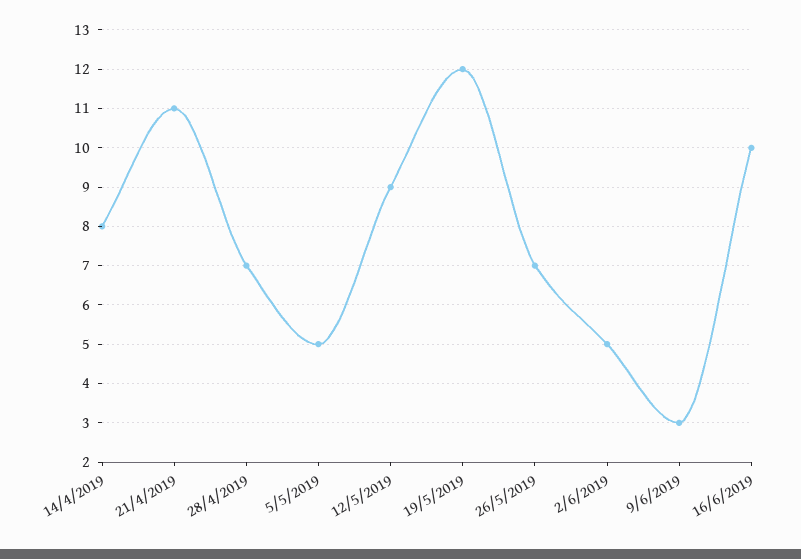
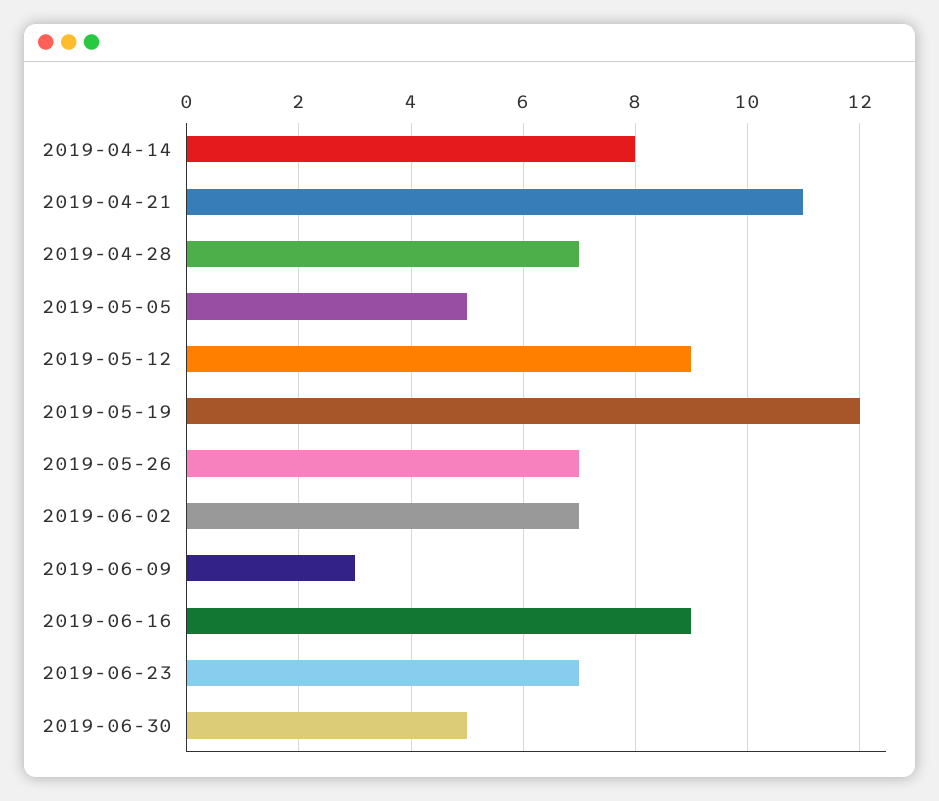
2/6/2019: 5 -> 7
16/6/2019: 10 -> 9
2019-06-23: none -> 7
2019-06-30: none -> 5

